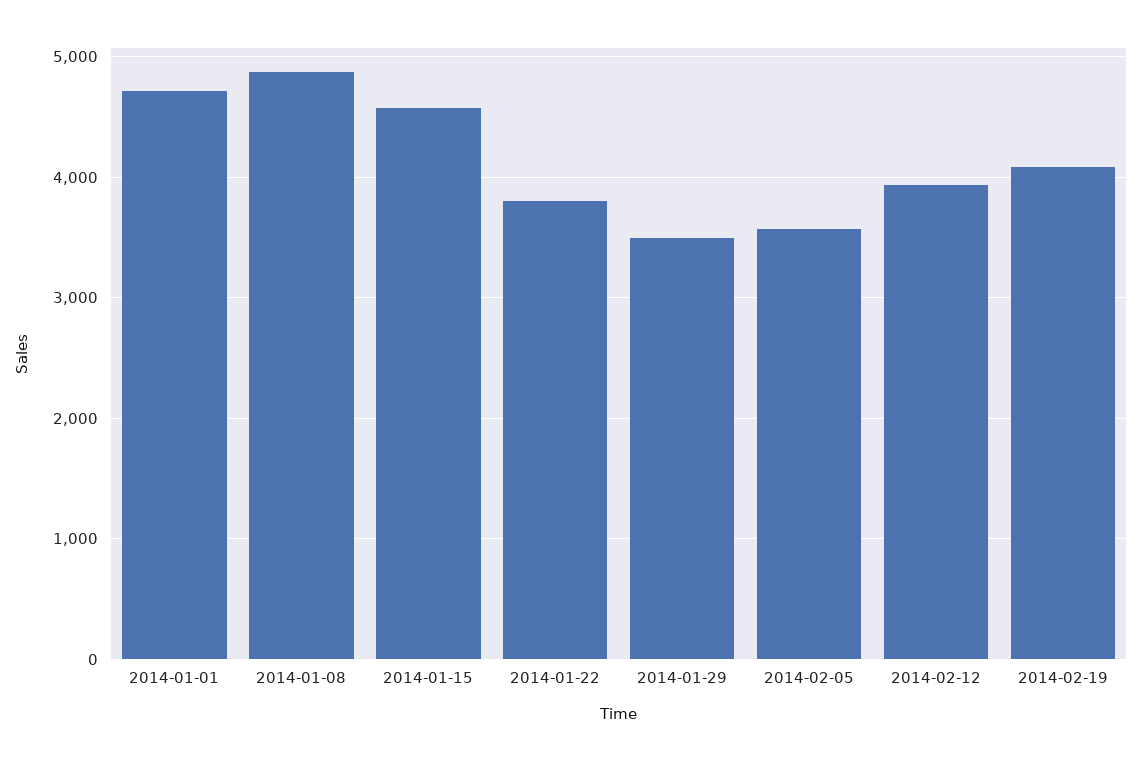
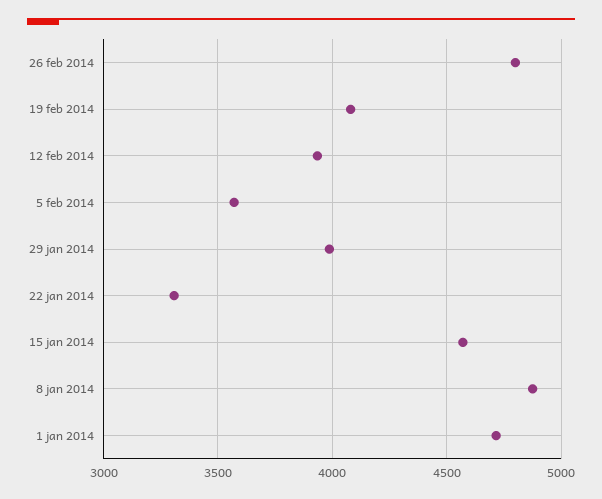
2014-01-22: 3800 -> 3300
2014-01-29: 3500 -> 4000
26 feb 2014: none -> 4800

